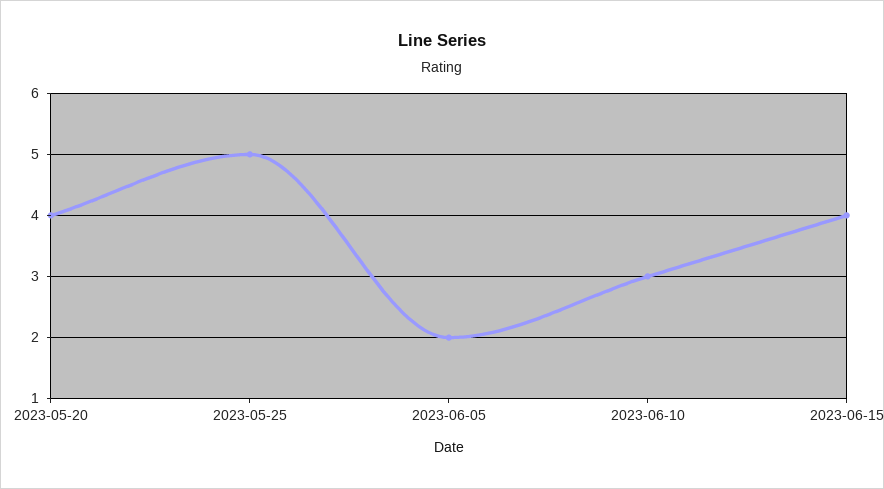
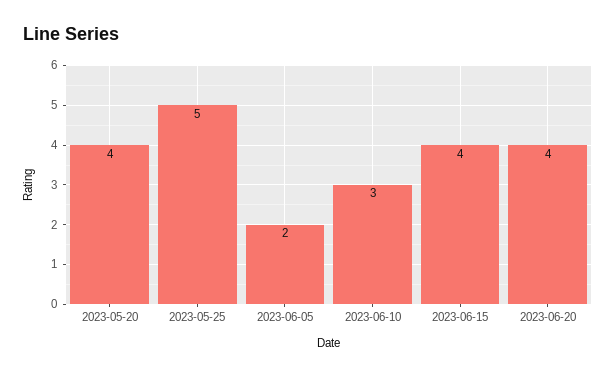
2023-06-20: none -> 4

